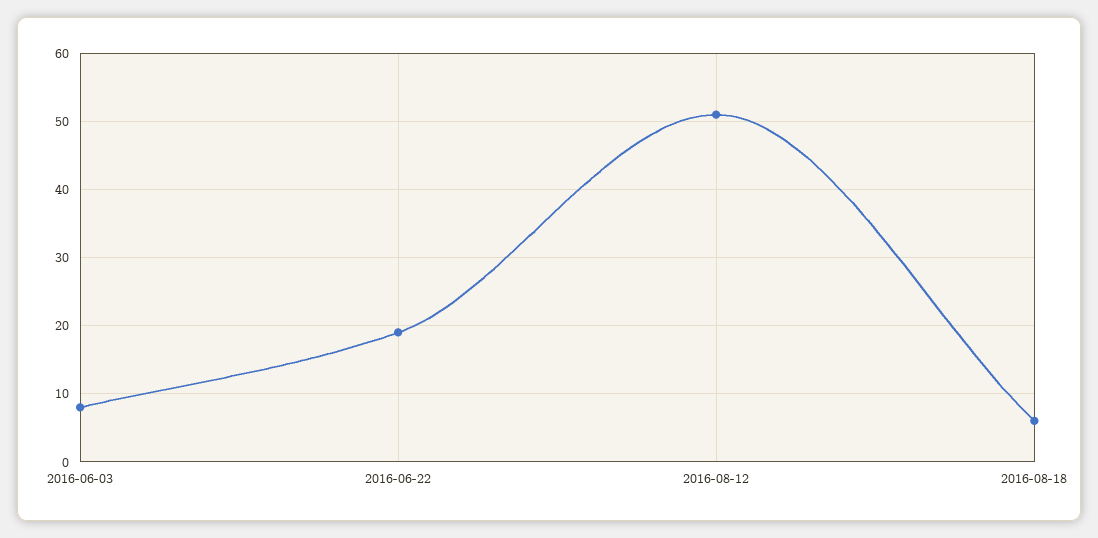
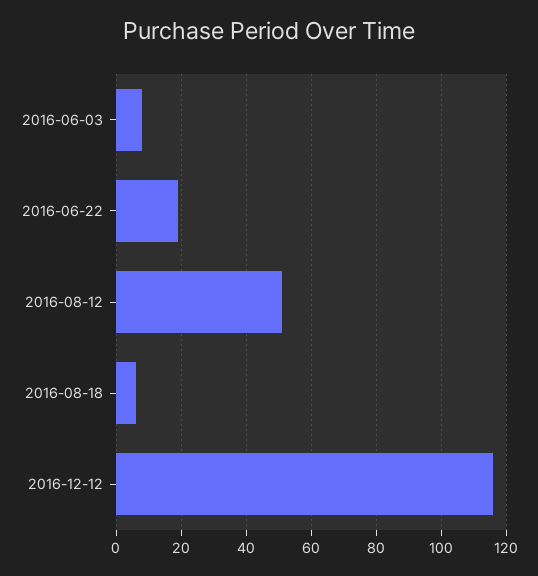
2016-12-12: none -> 115

